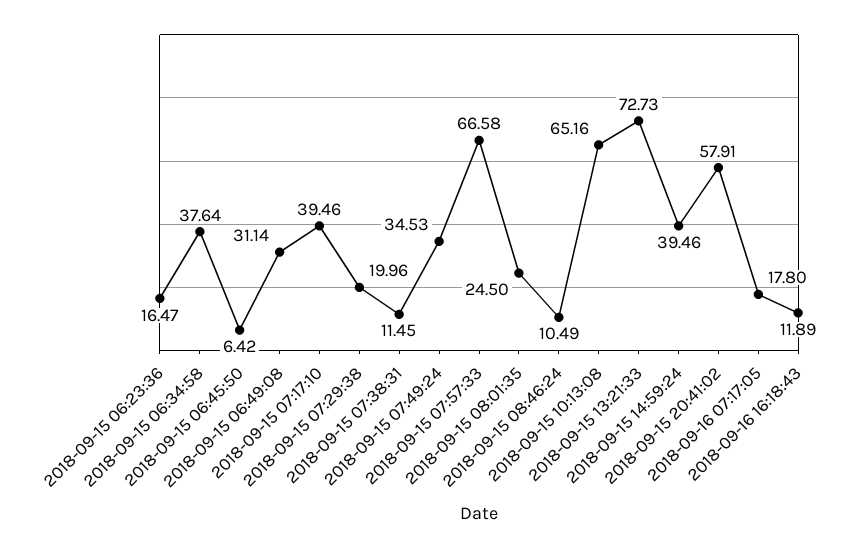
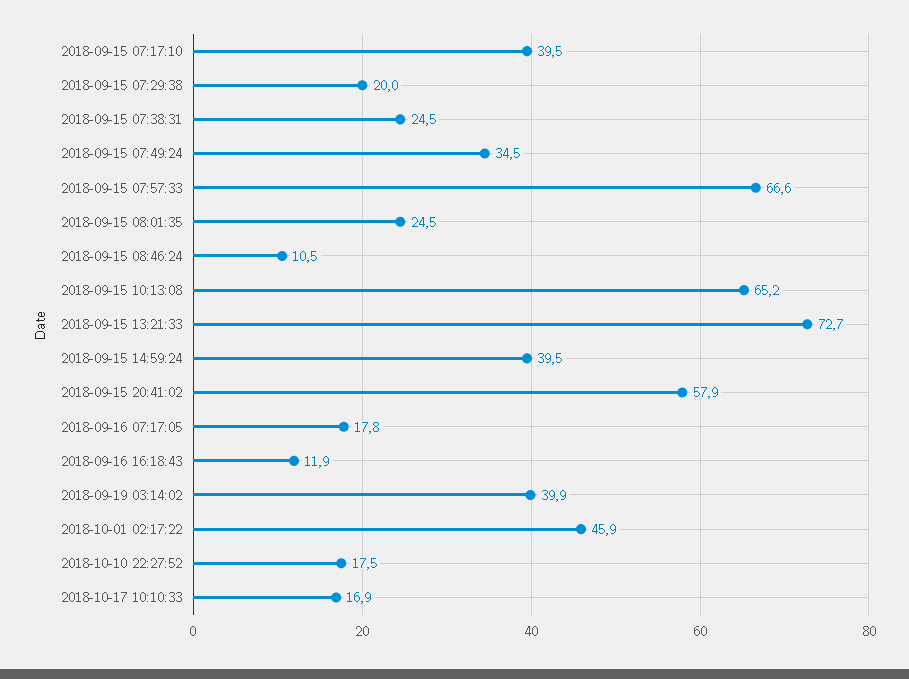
2018-09-15 06:23:36: 16.47 -> none
2018-09-15 06:34:58: 37.64 -> none
2018-09-15 06:45:50: 6.42 -> none
2018-09-15 06:49:08: 31.14 -> none
2018-09-15 07:38:31: 11.45 -> 24.5
2018-09-19 03:14:02: none -> 39.9
2018-10-01 02:17:22: none -> 45.9
2018-10-10 22:27:52: none -> 17.5
2018-10-17 10:10:33: none -> 16.9

